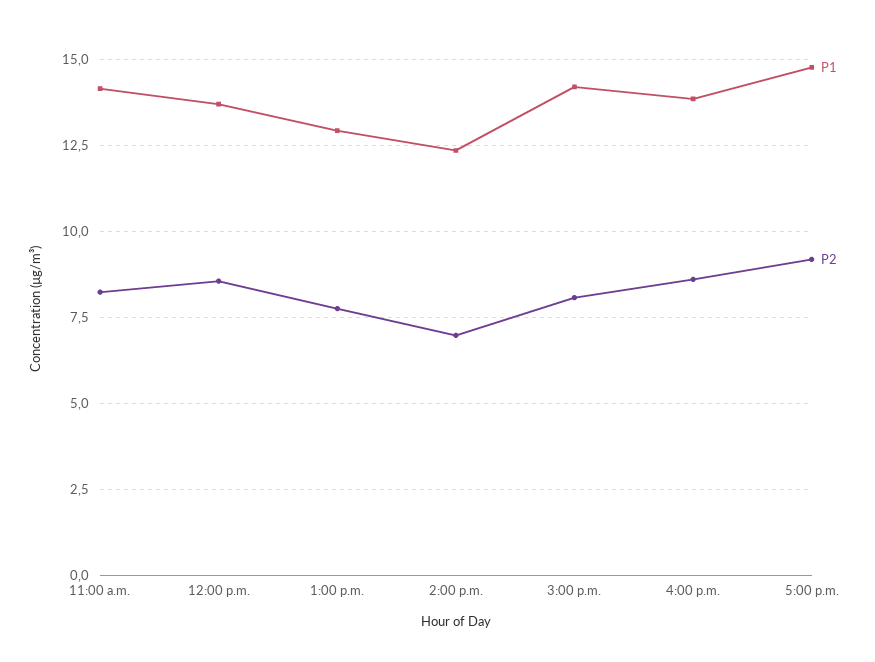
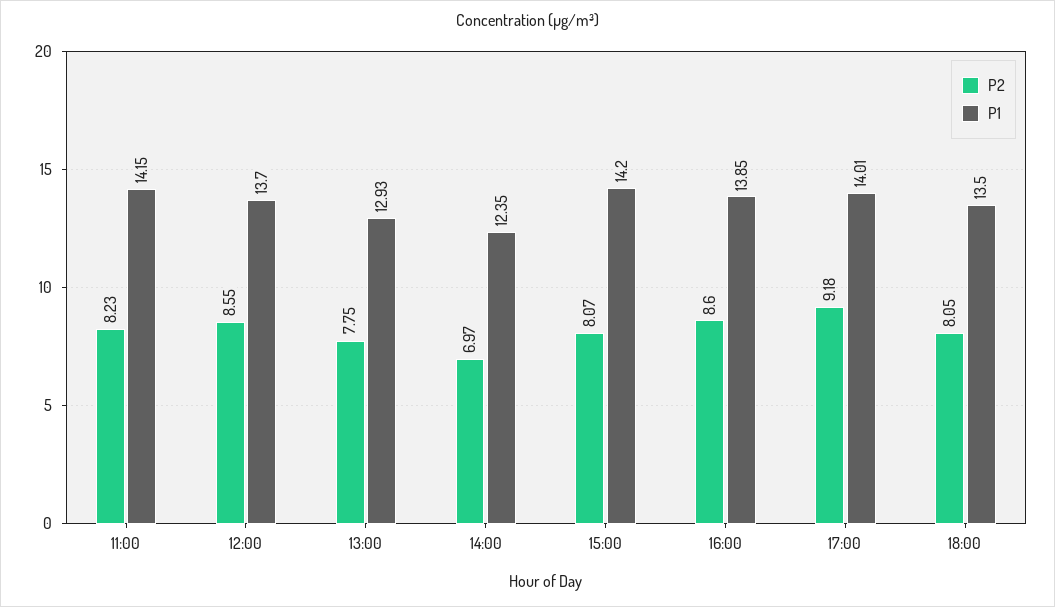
P1, 5:00 p.m.: 14.75 -> 14.01
P2, 18:00: none -> 8.05
P1, 18:00: none -> 13.5

